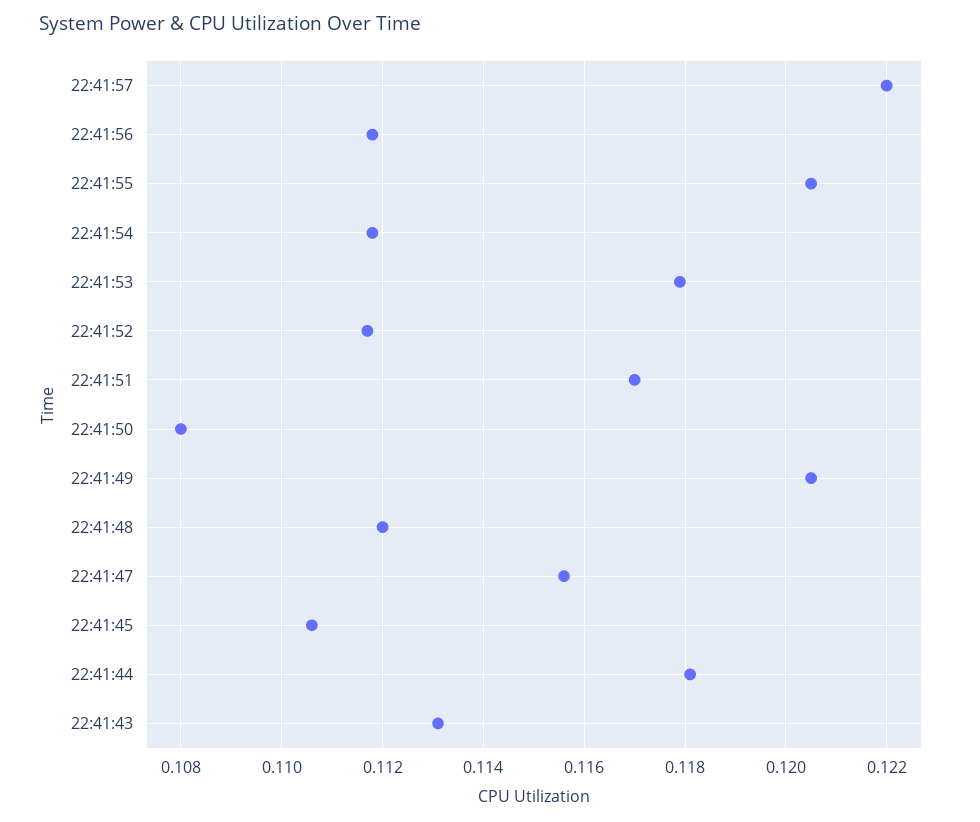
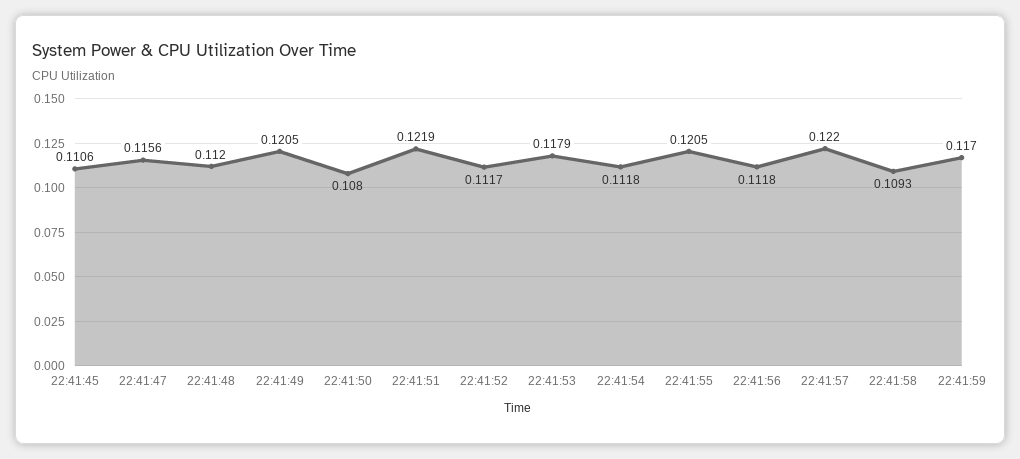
22:41:51: 0.117 -> 0.1219
22:41:44: 0.118 -> none
22:41:43: 0.113 -> none
22:41:58: none -> 0.1093
22:41:59: none -> 0.117

